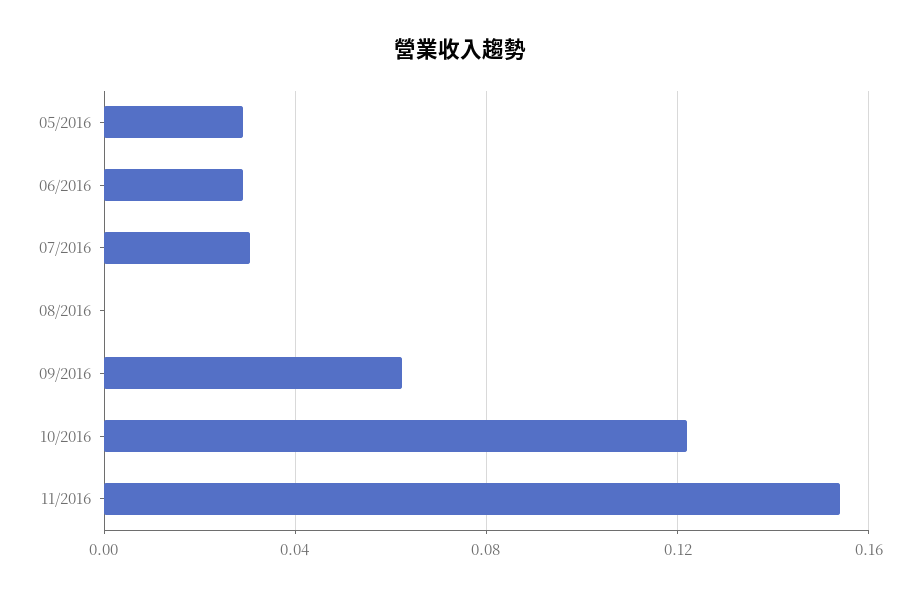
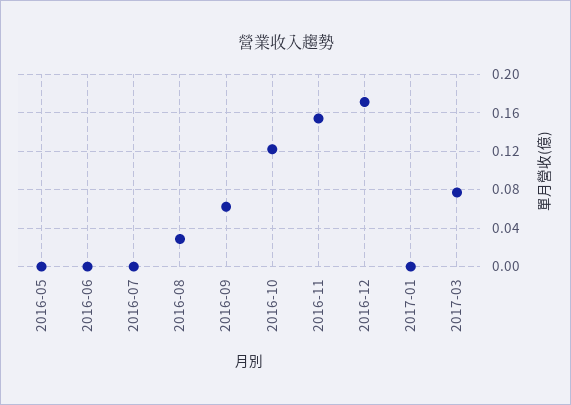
05/2016: 0.03 -> 0
06/2016: 0.03 -> 0
07/2016: 0.03 -> 0
08/2016: 0 -> 0.03
2016-12: none -> 0.17
2017-01: none -> 0
2017-03: none -> 0.08

